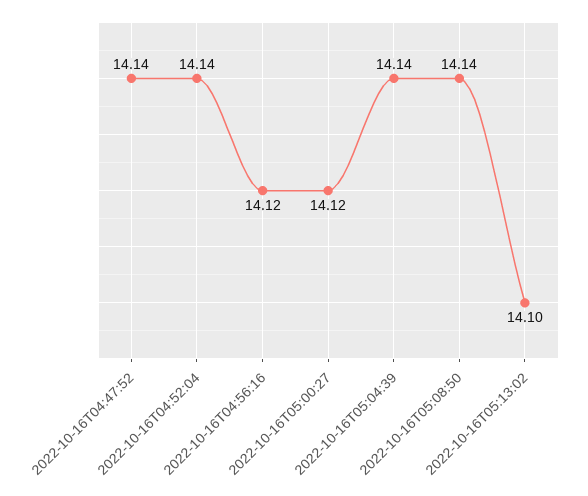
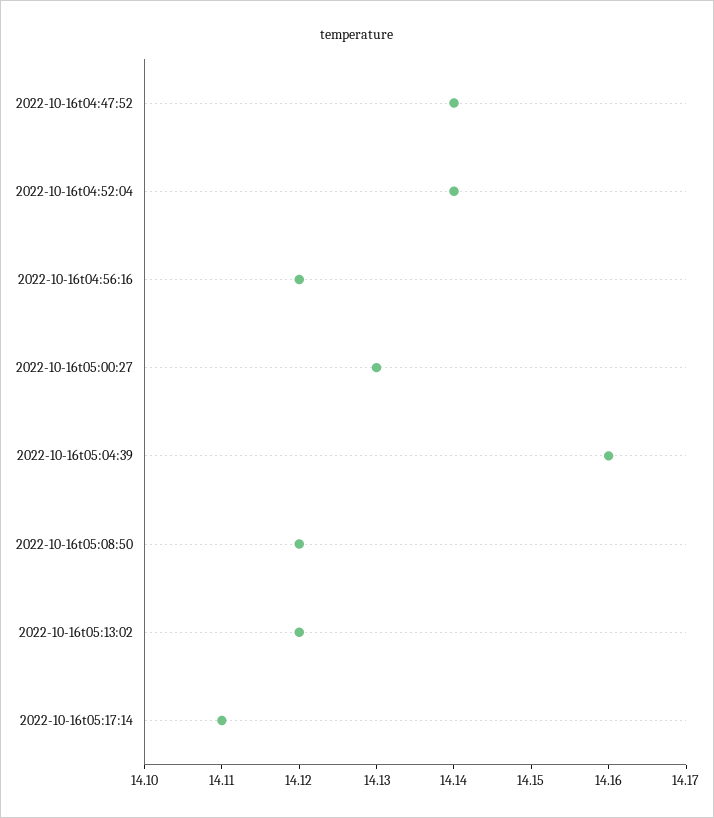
2022-10-16T05:00:27: 14.12 -> 14.13
2022-10-16T05:04:39: 14.14 -> 14.16
2022-10-16T05:08:50: 14.14 -> 14.12
2022-10-16T05:13:02: 14.1 -> 14.12
2022-10-16t05:17:14: none -> 14.11

